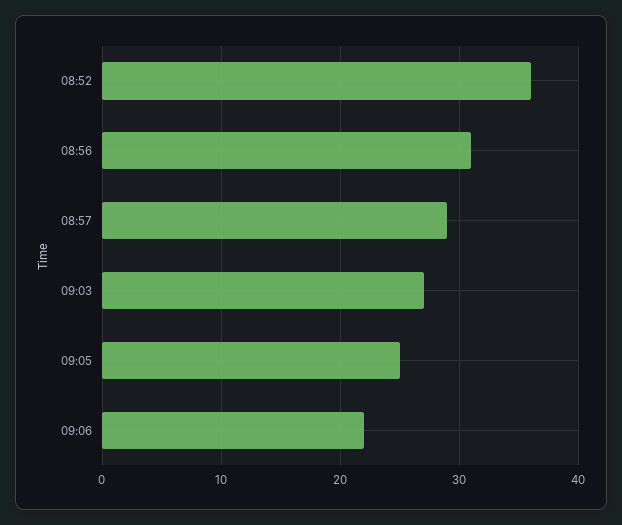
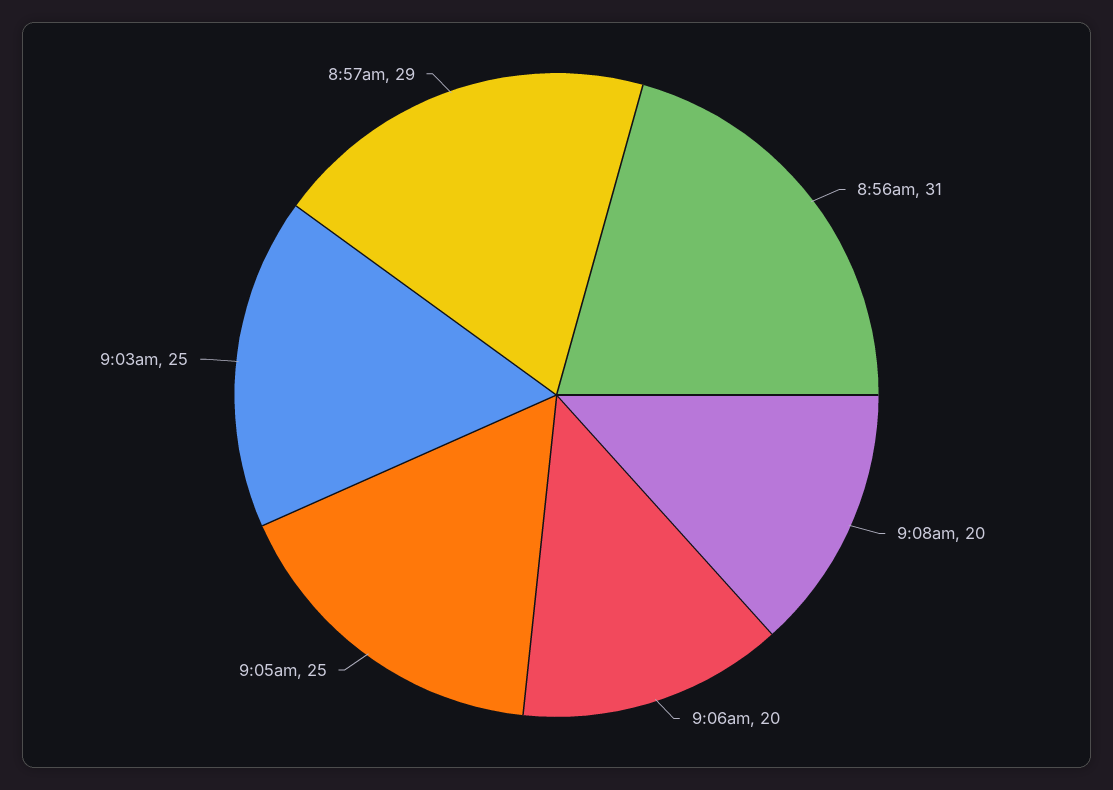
08:52: 36 -> none
09:03: 27 -> 25
09:06: 22 -> 20
9:08am: none -> 20

